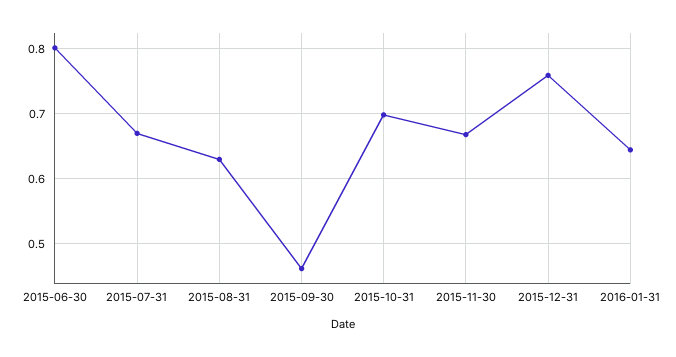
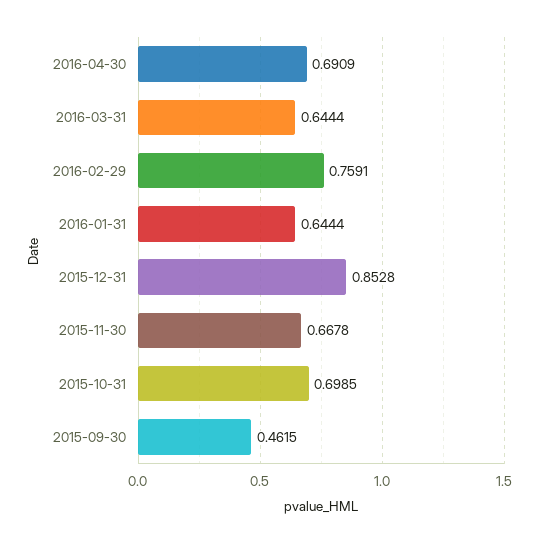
2015-06-30: 0.8 -> none
2015-07-31: 0.67 -> none
2015-08-31: 0.63 -> none
2015-12-31: 0.76 -> 0.8528
2016-04-30: none -> 0.6909
2016-03-31: none -> 0.6444
2016-02-29: none -> 0.7591

